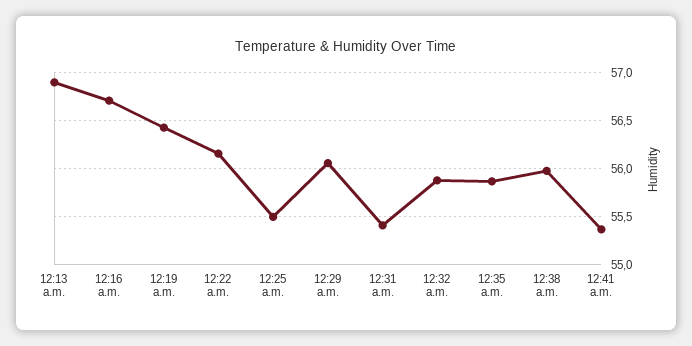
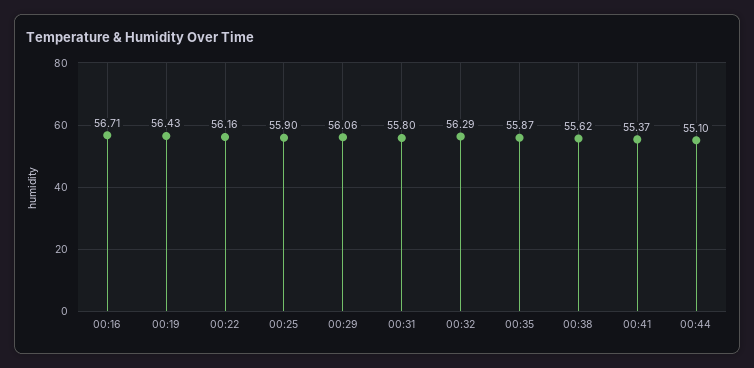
12:13 a.m.: 56.9 -> none
12:25 a.m.: 55.5 -> 55.9
12:31 a.m.: 55.4 -> 55.8
12:32 a.m.: 55.9 -> 56.29
12:38 a.m.: 56 -> 55.62
00:44: none -> 55.1

